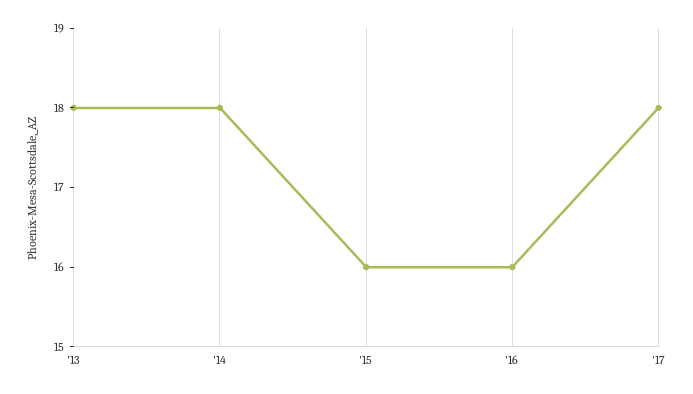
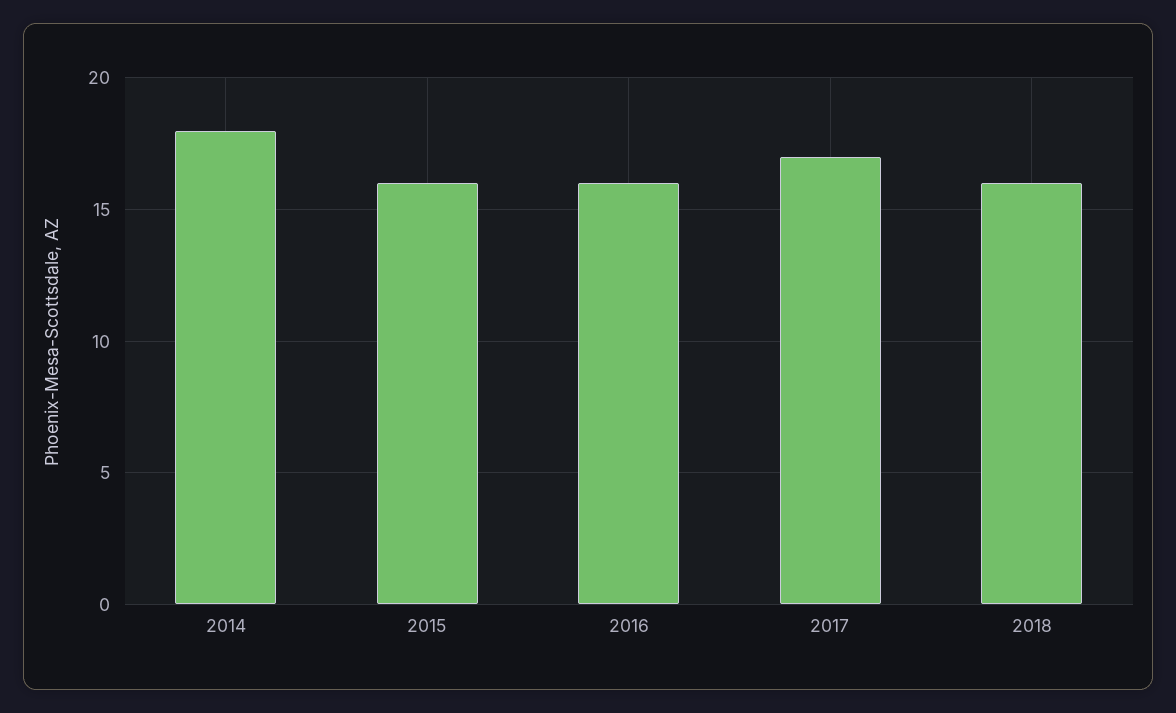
'13: 18 -> none
'17: 18 -> 17
2018: none -> 16

